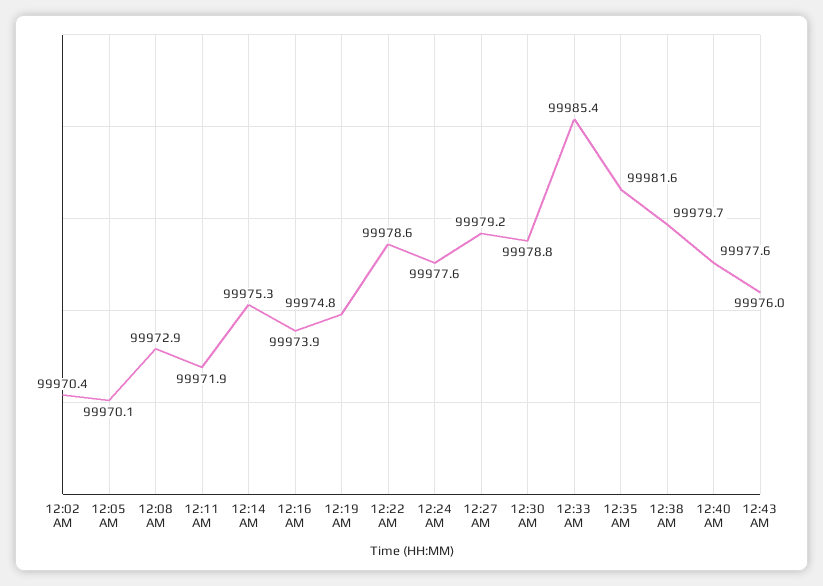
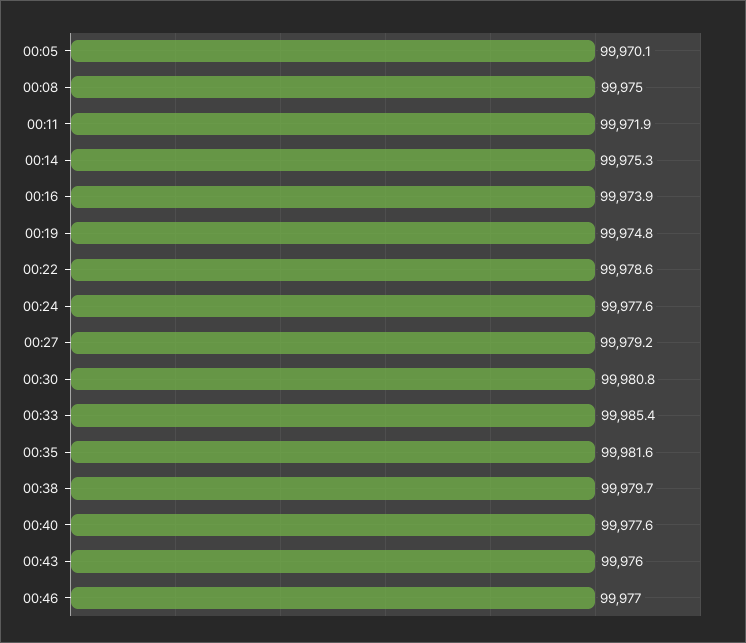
12:02 AM: 99970.4 -> none
12:08 AM: 99972.9 -> 99975
12:30 AM: 99978.8 -> 99980.8
00:46: none -> 99977

